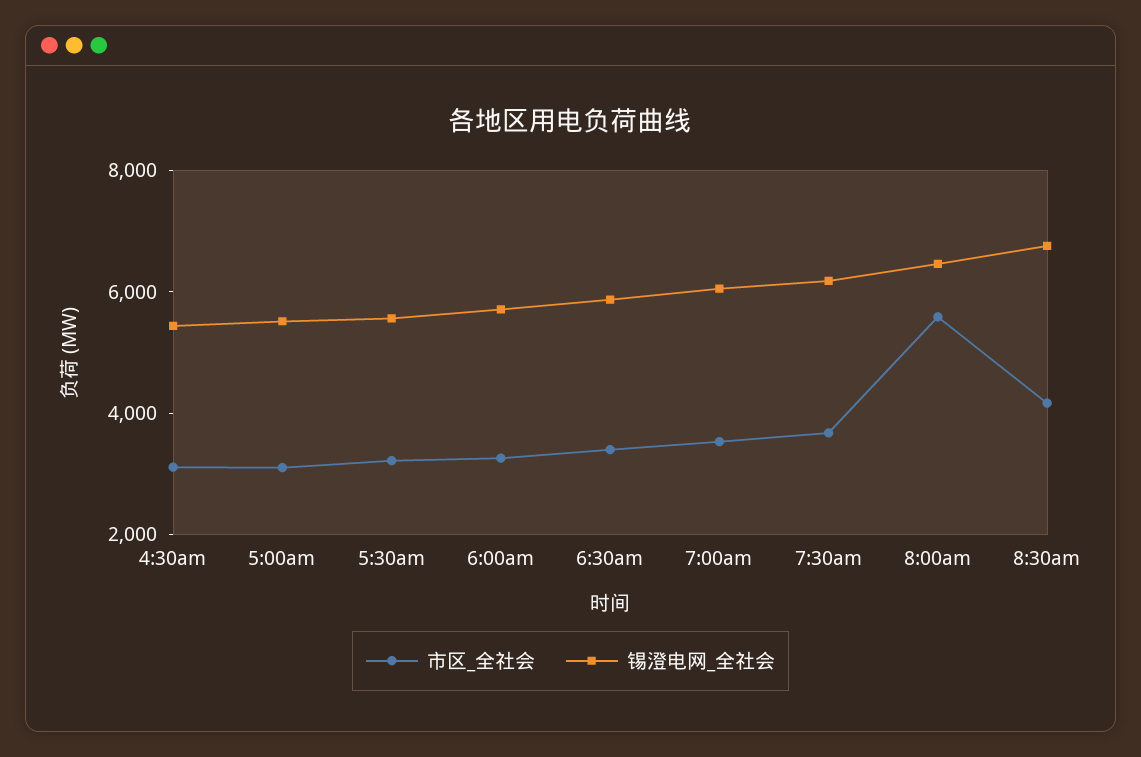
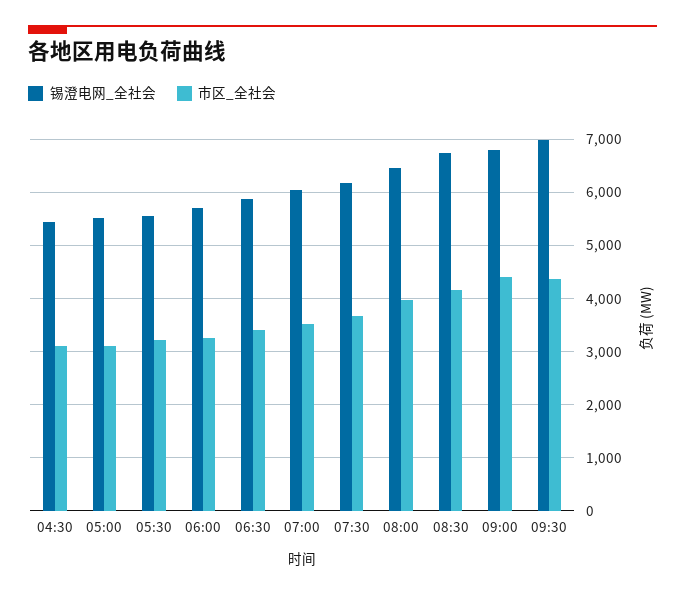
市区_全社会, 8:00am: 5500 -> 4000
锡澄电网_全社会, 09:00: none -> 6800
市区_全社会, 09:00: none -> 4400
锡澄电网_全社会, 09:30: none -> 7000
市区_全社会, 09:30: none -> 4400

